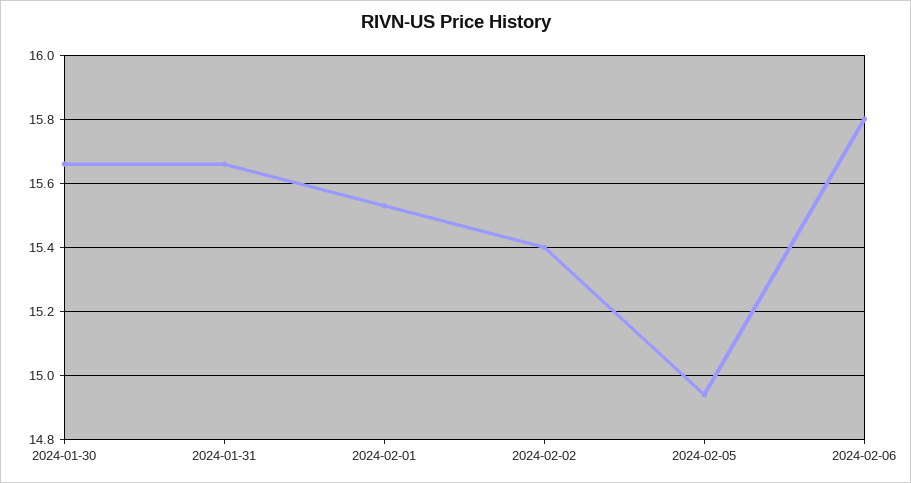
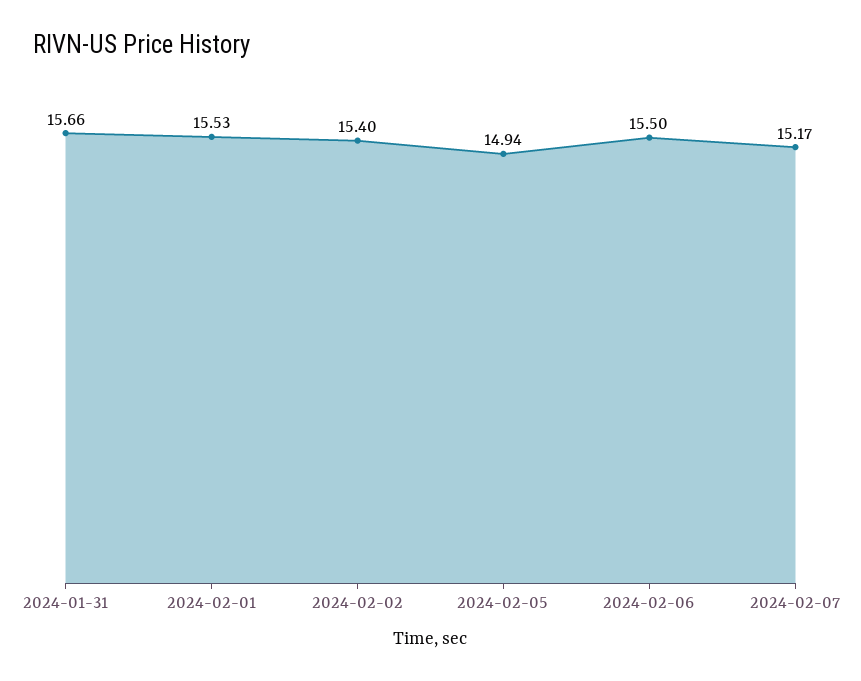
2024-01-30: 15.65 -> none
2024-02-06: 15.8 -> 15.5
2024-02-07: none -> 15.17

